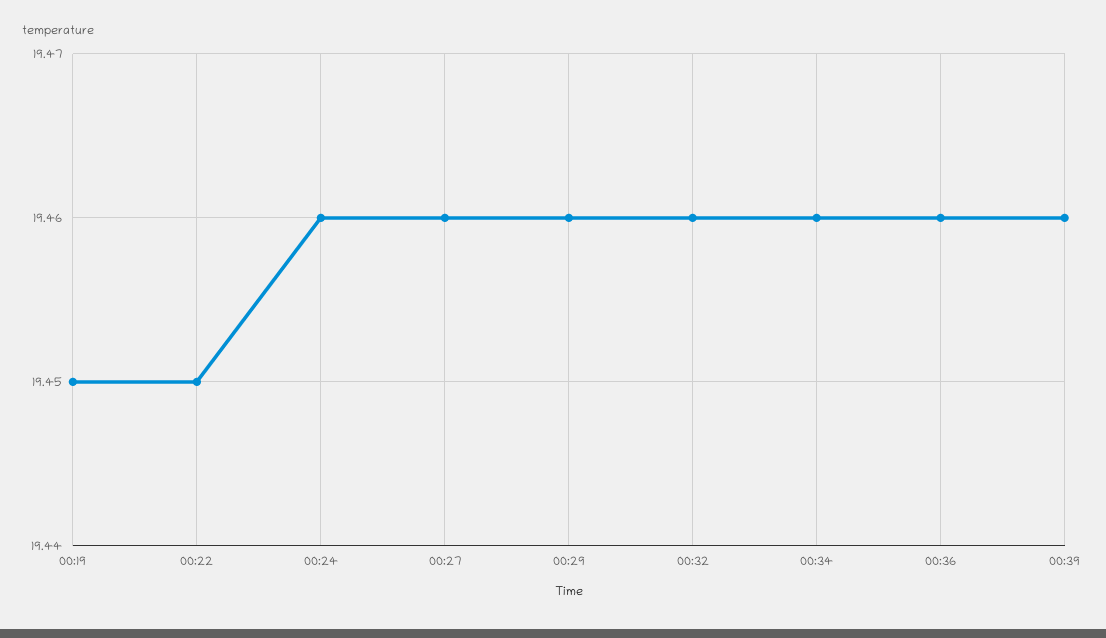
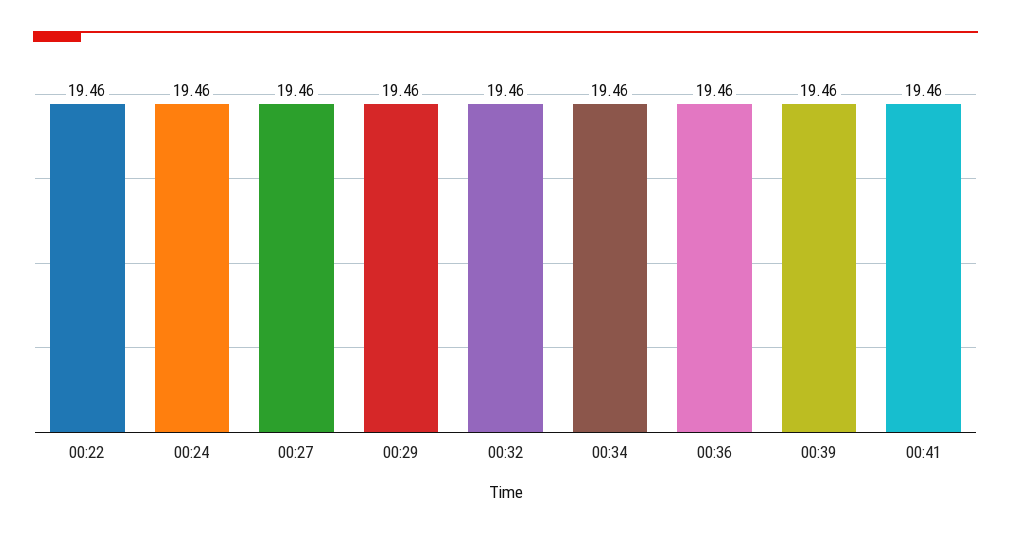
00:19: 19.45 -> none
00:22: 19.45 -> 19.46
00:41: none -> 19.46

